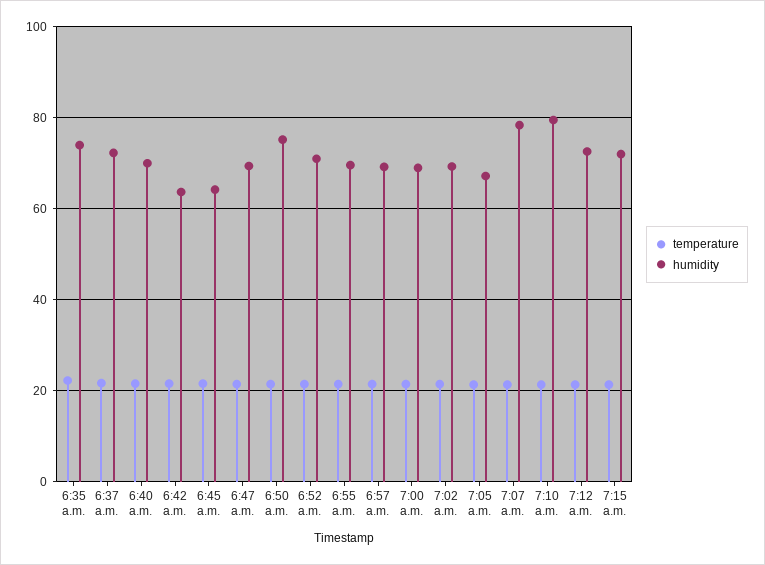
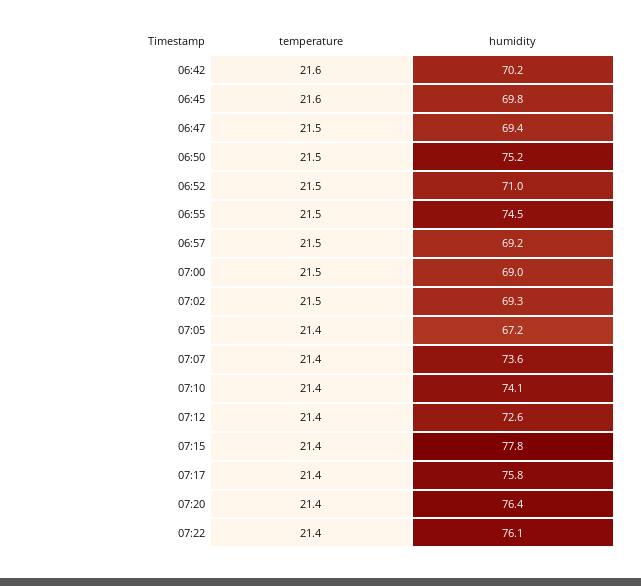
temperature, 6:35 a.m.: 22 -> none
humidity, 6:35 a.m.: 74 -> none
temperature, 6:37 a.m.: 22 -> none
humidity, 6:37 a.m.: 72 -> none
temperature, 6:40 a.m.: 22 -> none
humidity, 6:40 a.m.: 70 -> none
humidity, 6:42 a.m.: 64 -> 70.2
humidity, 6:45 a.m.: 64 -> 69.8
humidity, 6:55 a.m.: 70 -> 74.5
humidity, 7:07 a.m.: 78 -> 73.6
humidity, 7:10 a.m.: 80 -> 74.1
humidity, 7:15 a.m.: 72 -> 77.8
temperature, 07:17: none -> 21.4
humidity, 07:17: none -> 75.8
temperature, 07:20: none -> 21.4
humidity, 07:20: none -> 76.4
temperature, 07:22: none -> 21.4
humidity, 07:22: none -> 76.1

